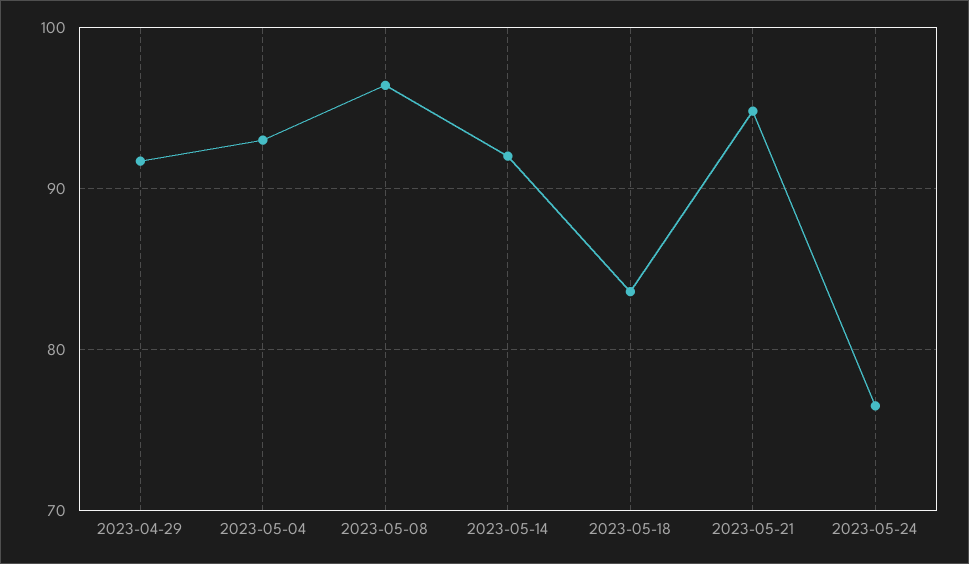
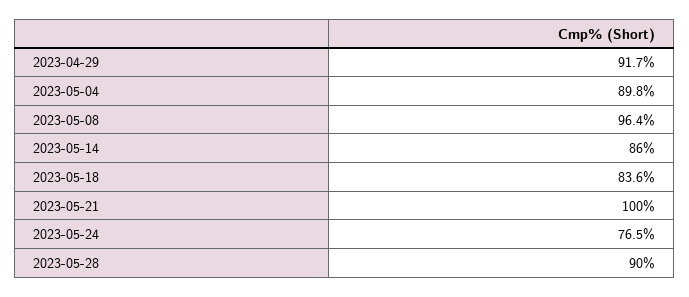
2023-05-04: 93 -> 89.8
2023-05-14: 92 -> 86
2023-05-21: 95 -> 100
2023-05-28: none -> 90

